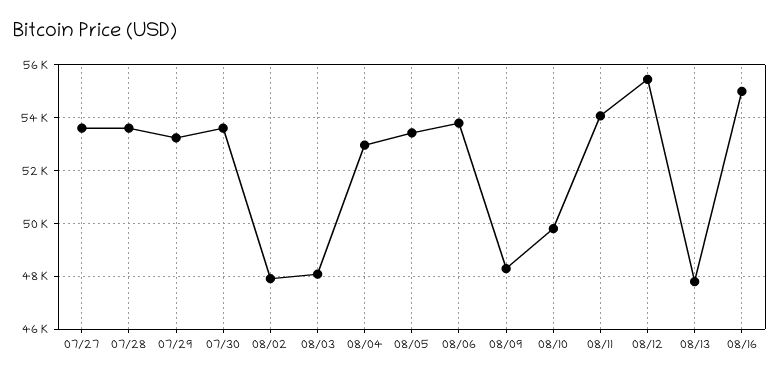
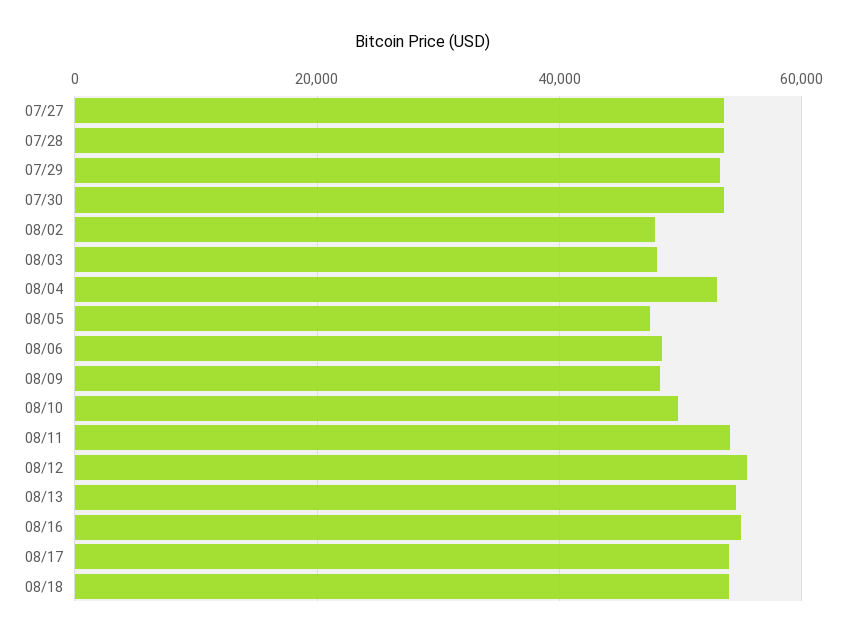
08/05: 53500 -> 48000
08/06: 53750 -> 48000
08/13: 47750 -> 54000
08/17: none -> 54000
08/18: none -> 54000

